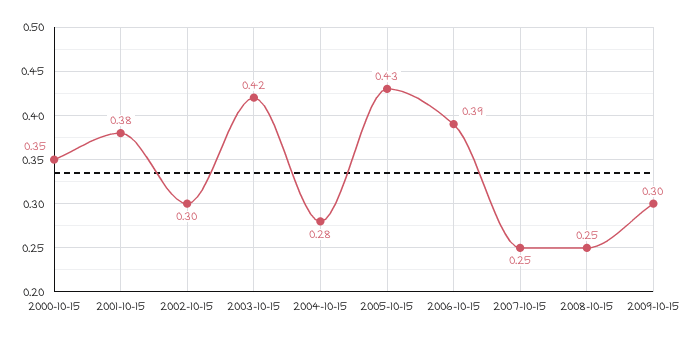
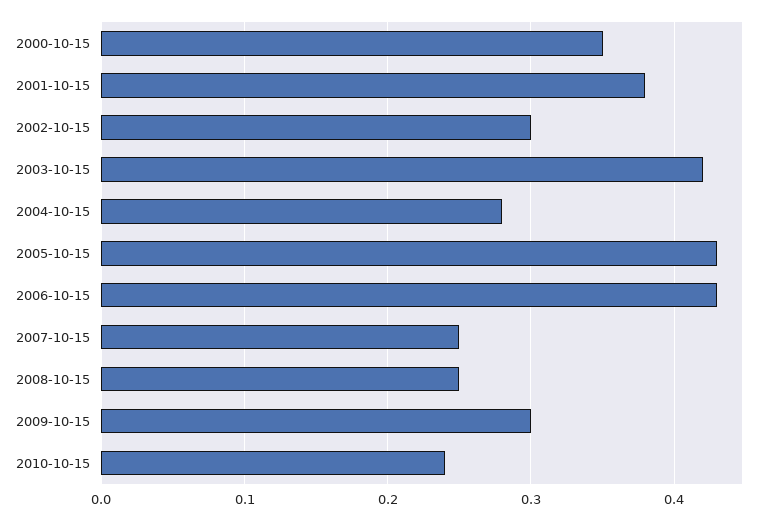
2006-10-15: 0.39 -> 0.43
2010-10-15: none -> 0.24

